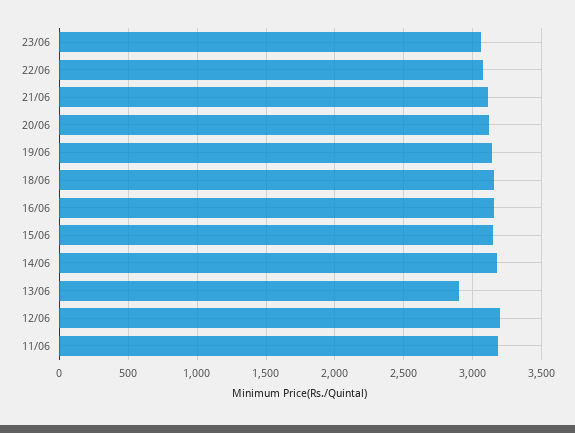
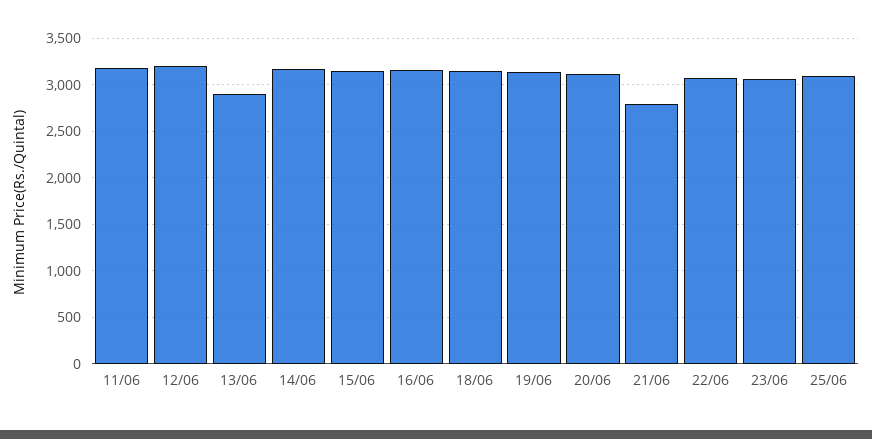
21/06: 3100 -> 2800
25/06: none -> 3100

